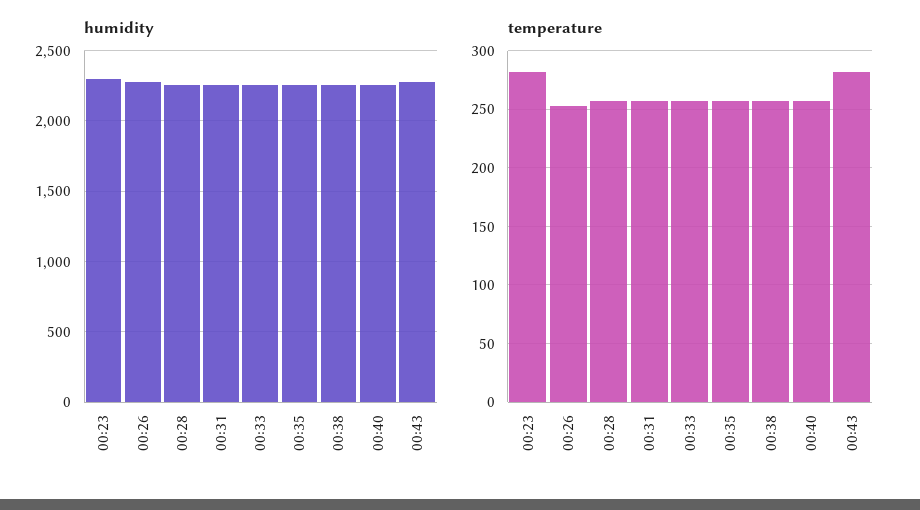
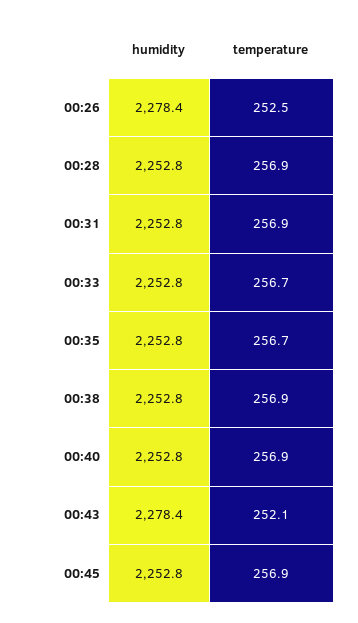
humidity, 00:23: 2300 -> none
temperature, 00:23: 280 -> none
temperature, 00:43: 280 -> 252.1
humidity, 00:45: none -> 2252.8
temperature, 00:45: none -> 256.9

